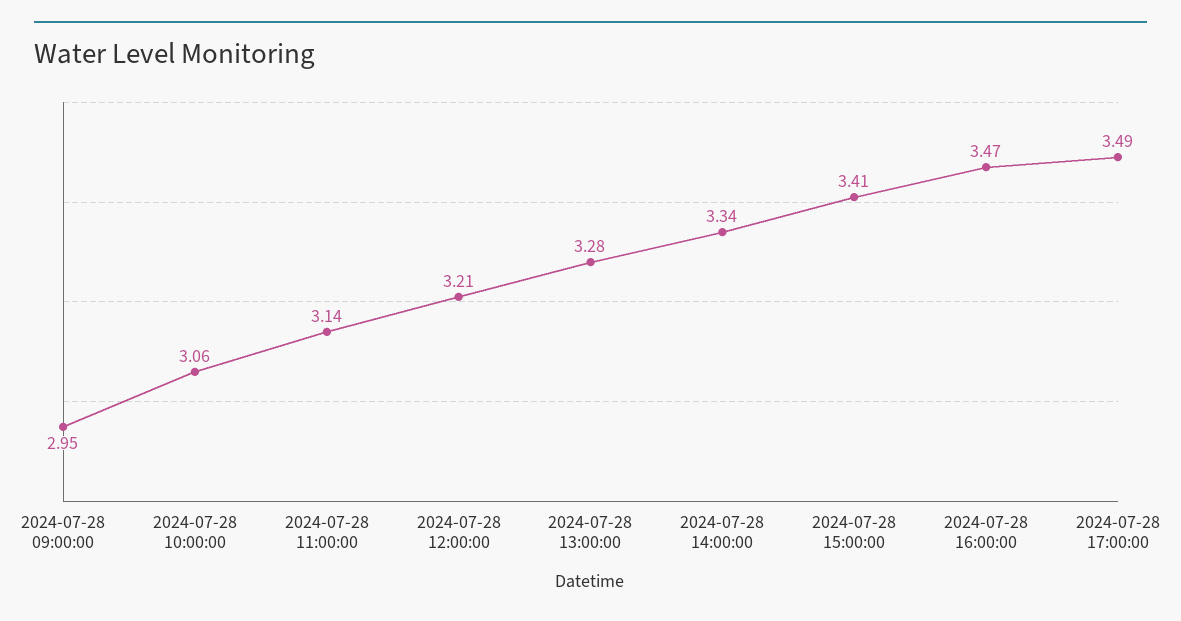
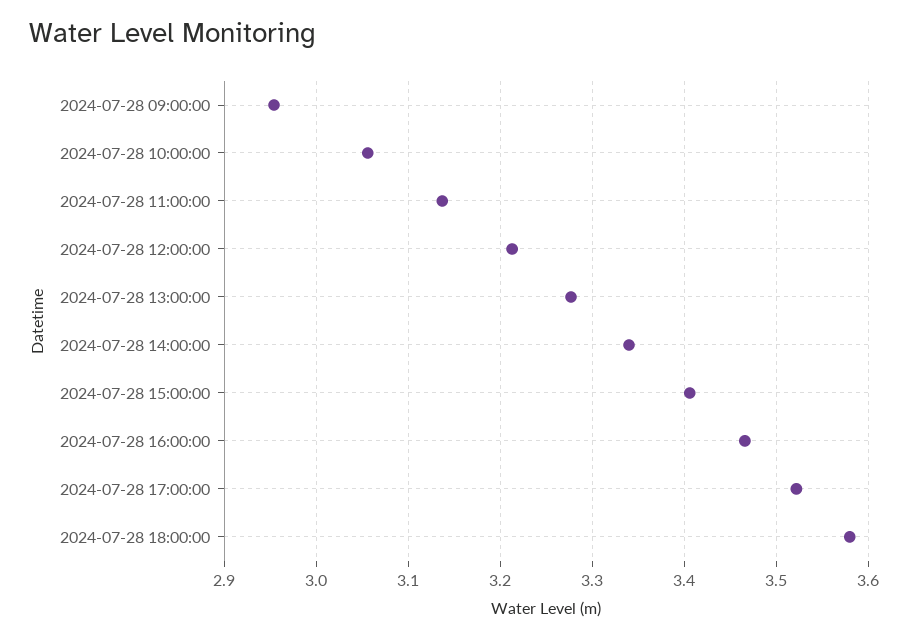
2024-07-28 17:00:00: 3.49 -> 3.52
2024-07-28 18:00:00: none -> 3.58

